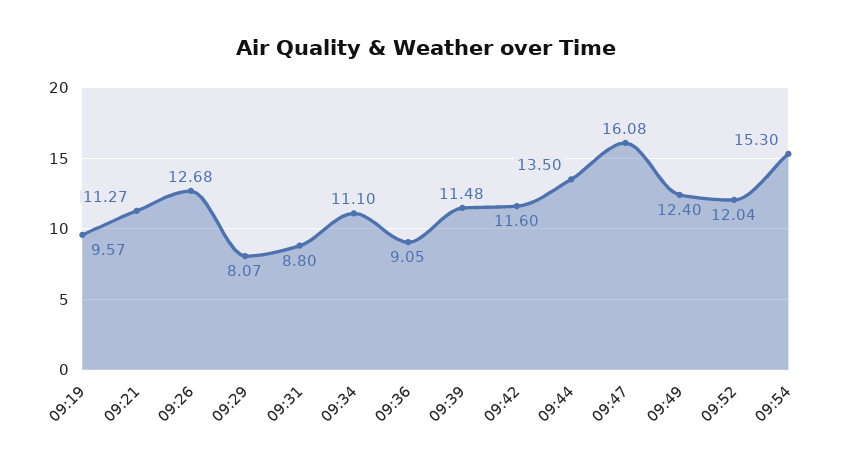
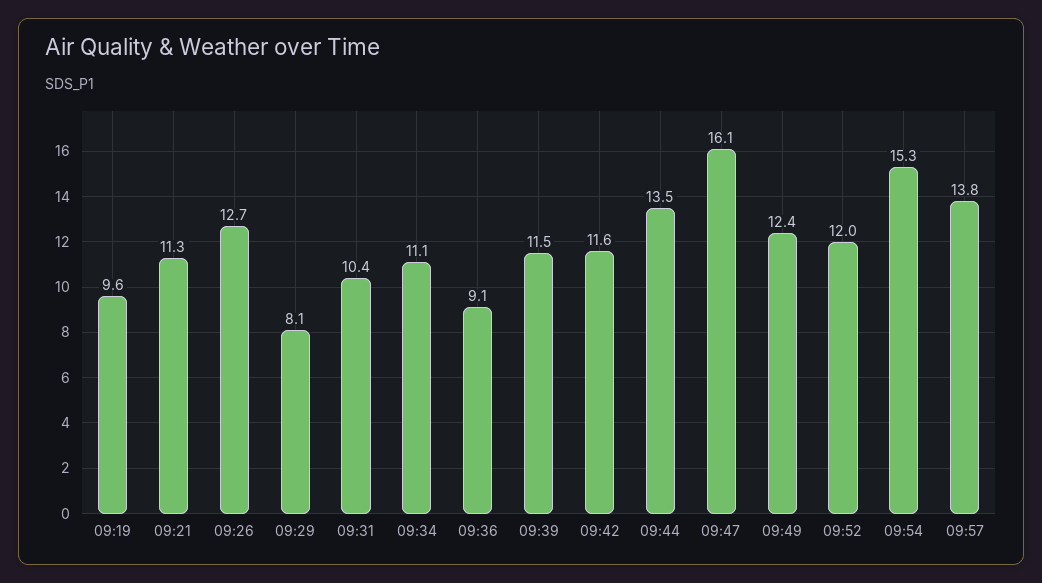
09:31: 8.8 -> 10.4
09:57: none -> 13.8

